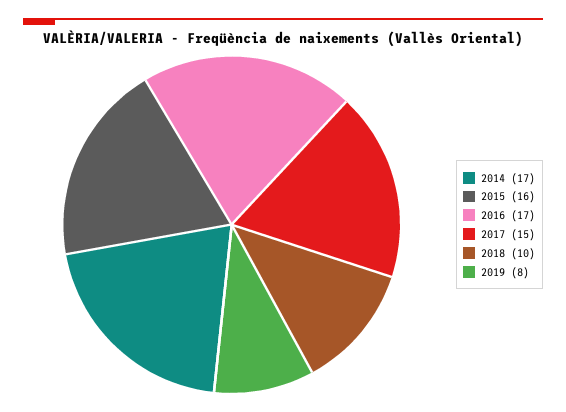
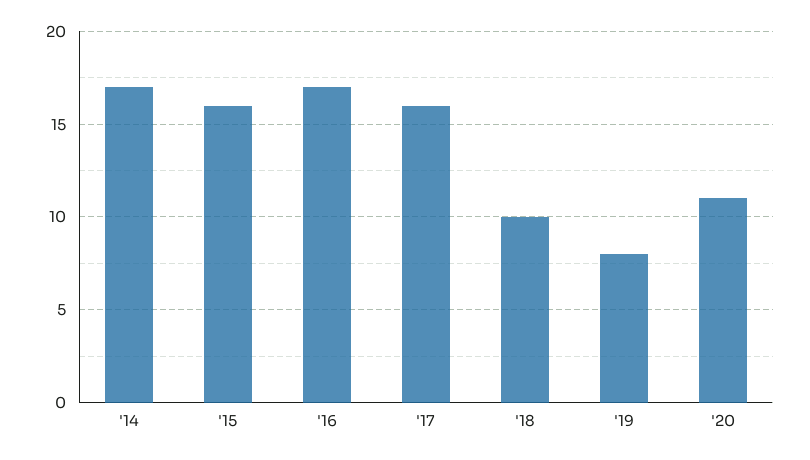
2017: 15 -> 16
'20: none -> 11

